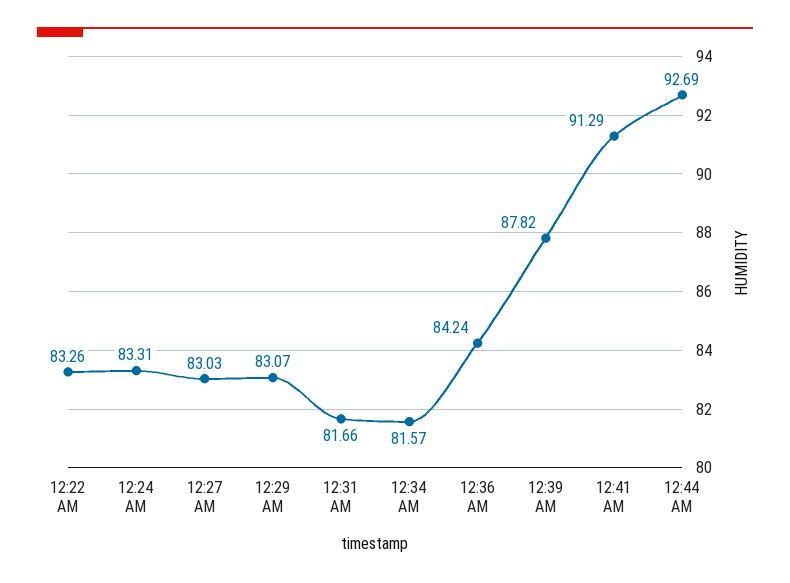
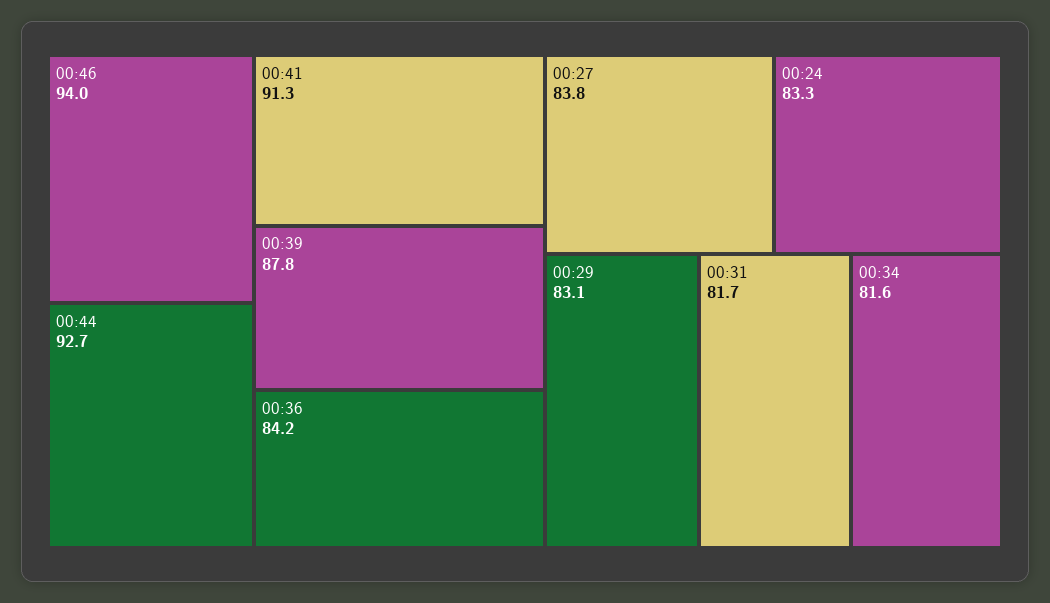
12:22 AM: 83.26 -> none
12:27 AM: 83.03 -> 83.8
00:46: none -> 94

